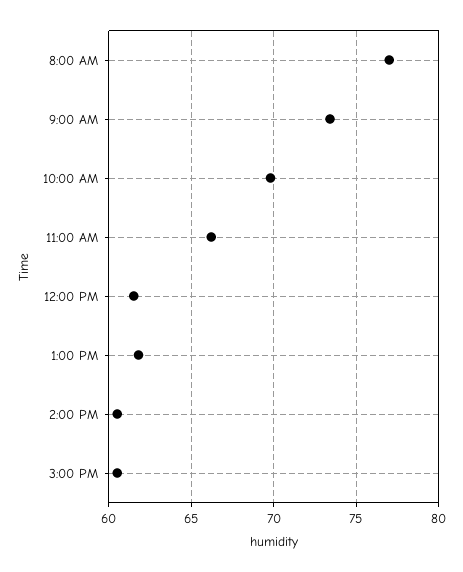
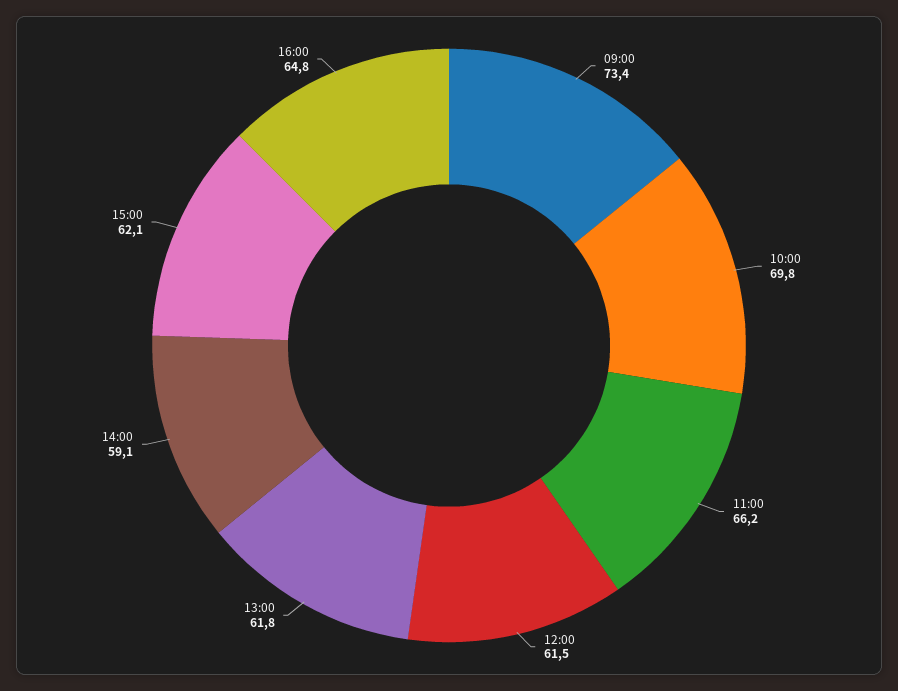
8:00 AM: 77 -> none
2:00 PM: 60.5 -> 59.1
3:00 PM: 60.5 -> 62.1
16:00: none -> 64.8

